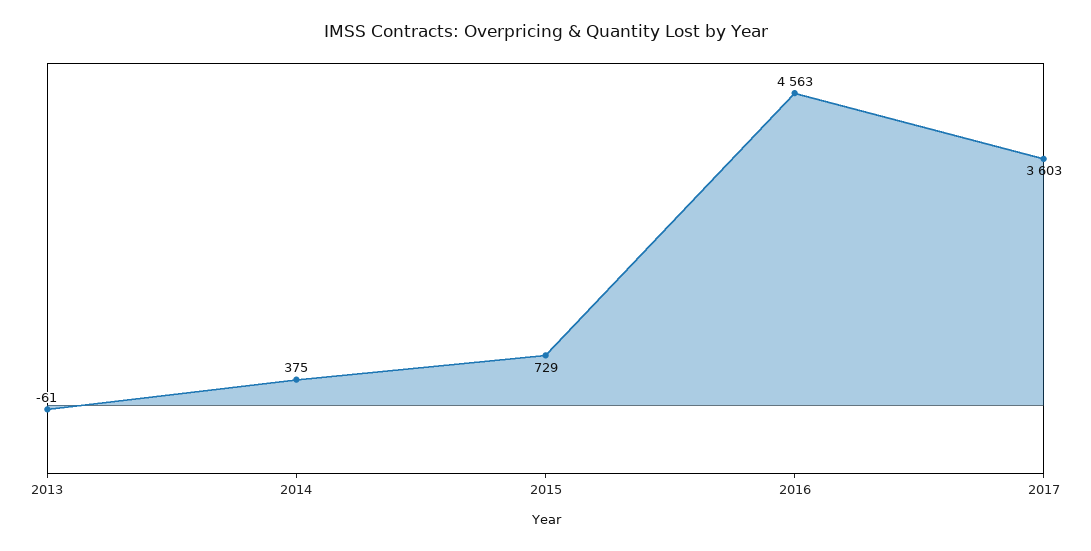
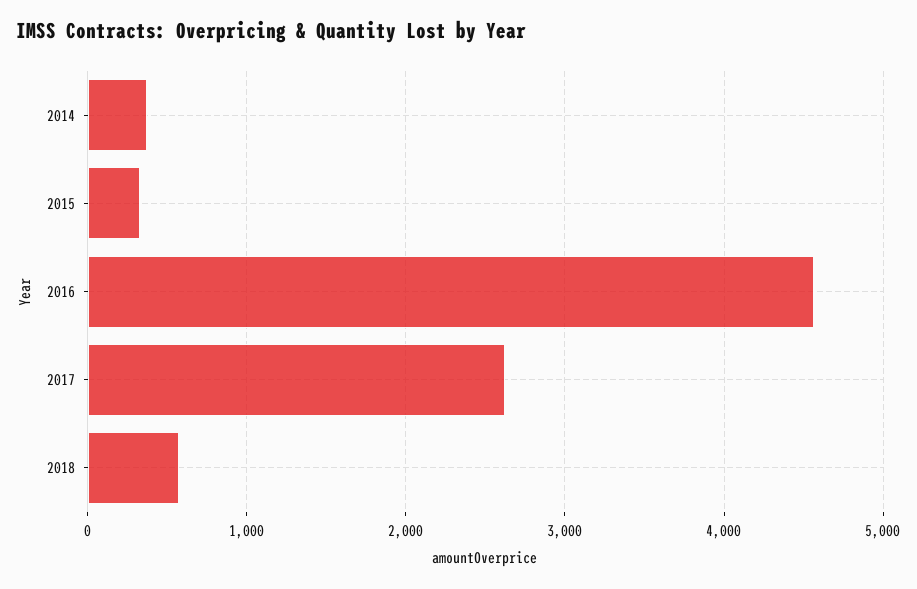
2013: -61 -> none
2015: 729 -> 300
2017: 3603 -> 2600
2018: none -> 600

